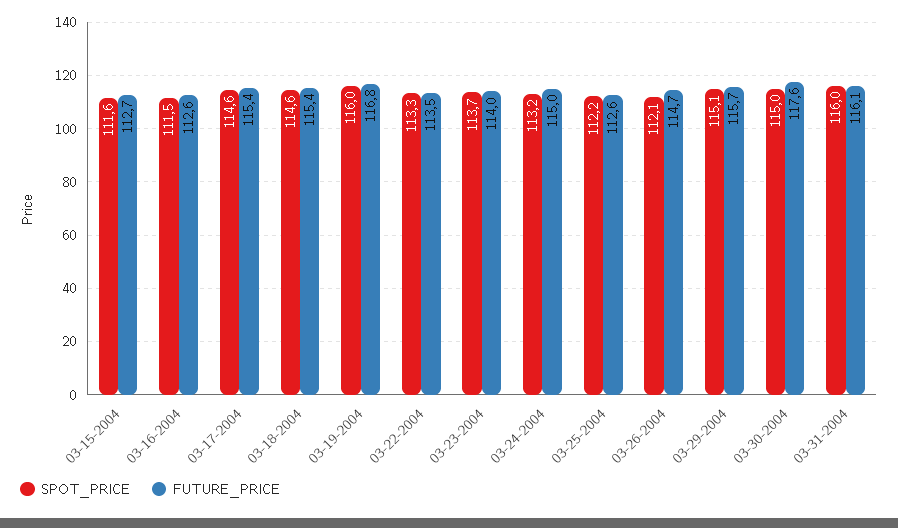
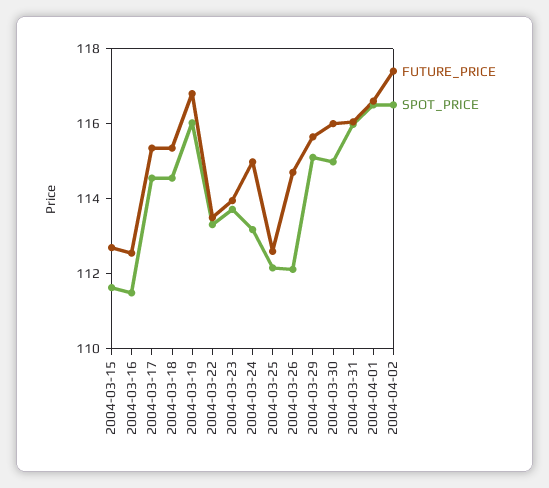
FUTURE_PRICE, 03-30-2004: 117.6 -> 116
FUTURE_PRICE, 2004-04-01: none -> 116.5
SPOT_PRICE, 2004-04-01: none -> 116.5
FUTURE_PRICE, 2004-04-02: none -> 117.5
SPOT_PRICE, 2004-04-02: none -> 116.5

